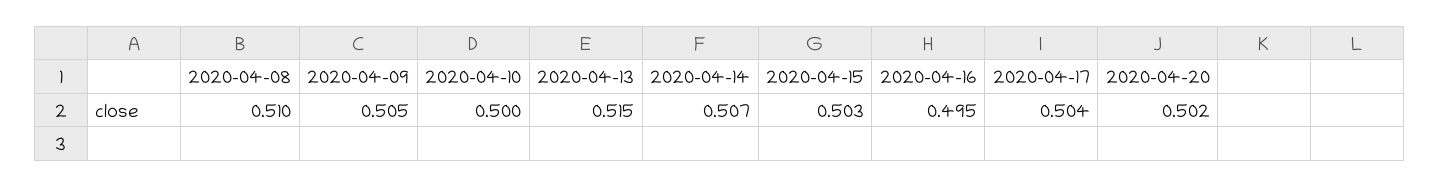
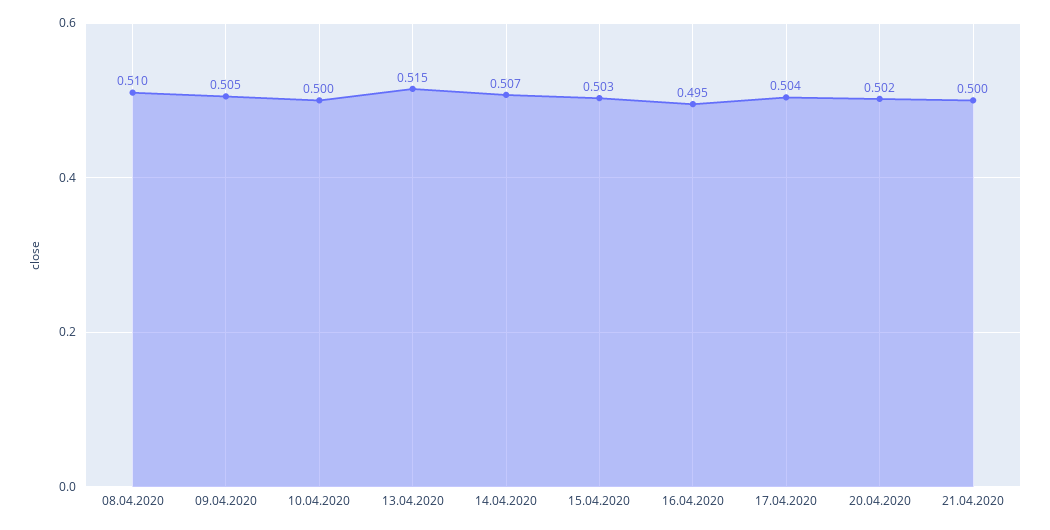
21.04.2020: none -> 0.5

